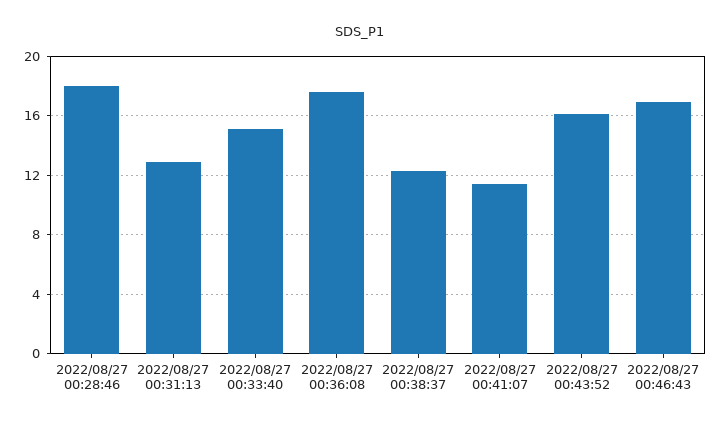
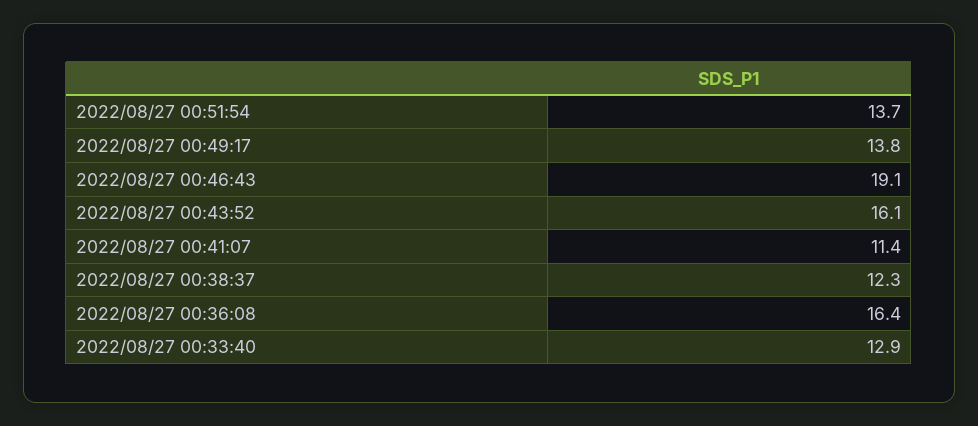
2022/08/27 00:28:46: 18 -> none
2022/08/27 00:31:13: 13 -> none
2022/08/27 00:33:40: 15 -> 12.9
2022/08/27 00:36:08: 17.5 -> 16.4
2022/08/27 00:46:43: 17 -> 19.1
2022/08/27 00:51:54: none -> 13.7
2022/08/27 00:49:17: none -> 13.8

